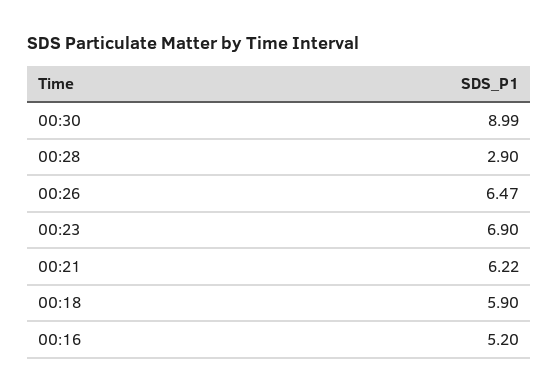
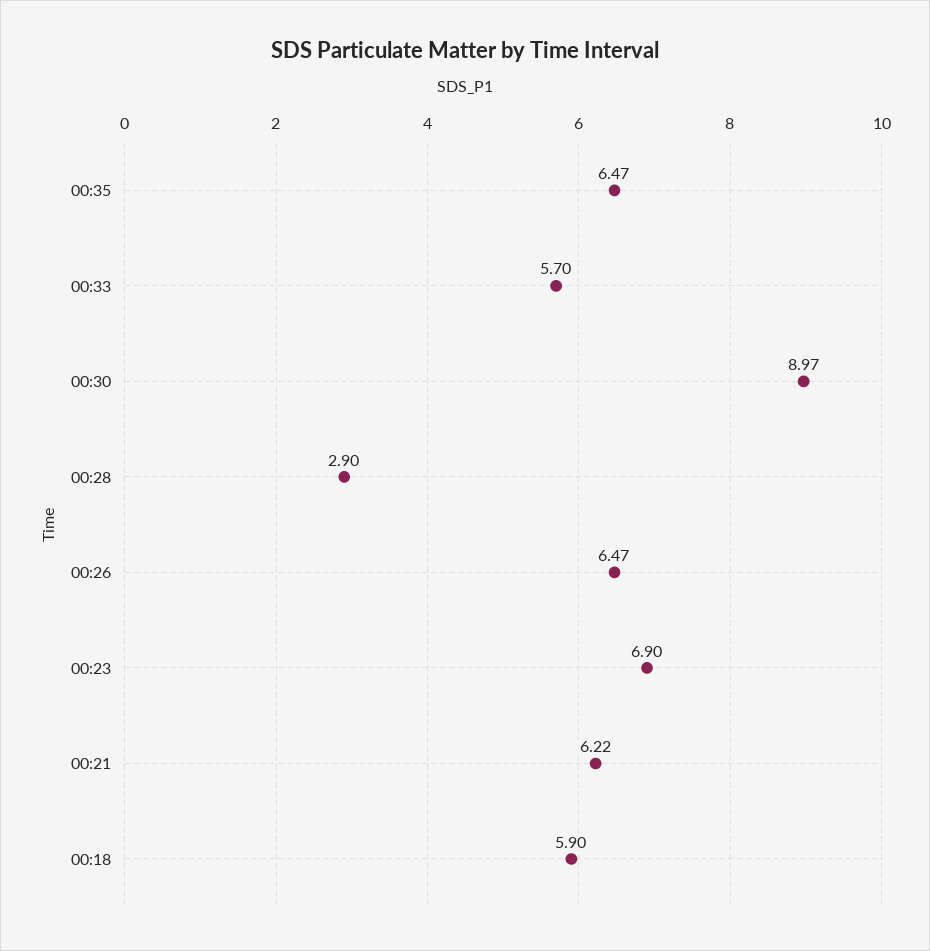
00:30: 8.99 -> 8.97
00:16: 5.2 -> none
00:35: none -> 6.47
00:33: none -> 5.7

